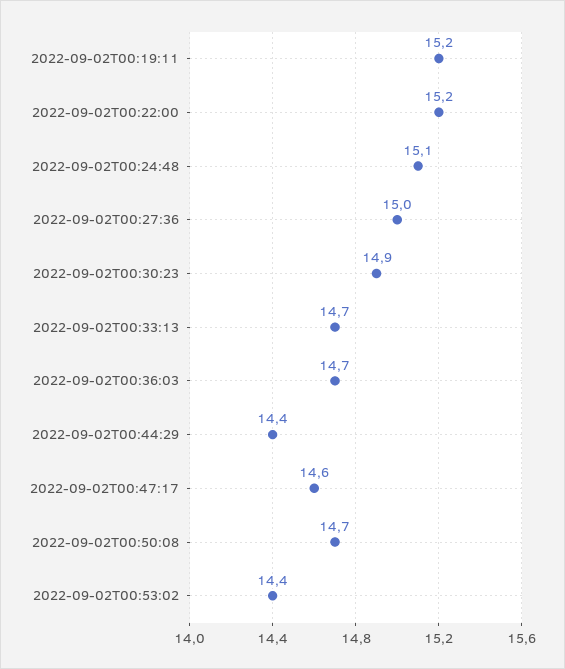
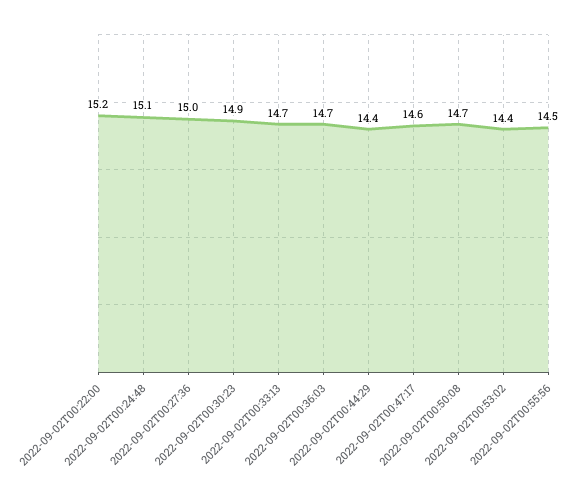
2022-09-02T00:19:11: 15.2 -> none
2022-09-02T00:55:56: none -> 14.5

